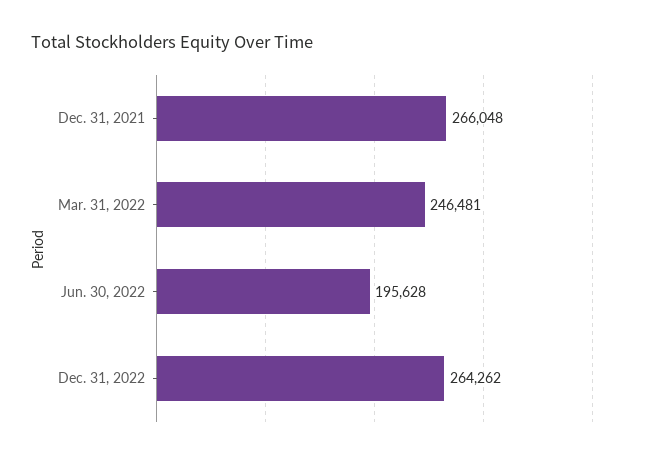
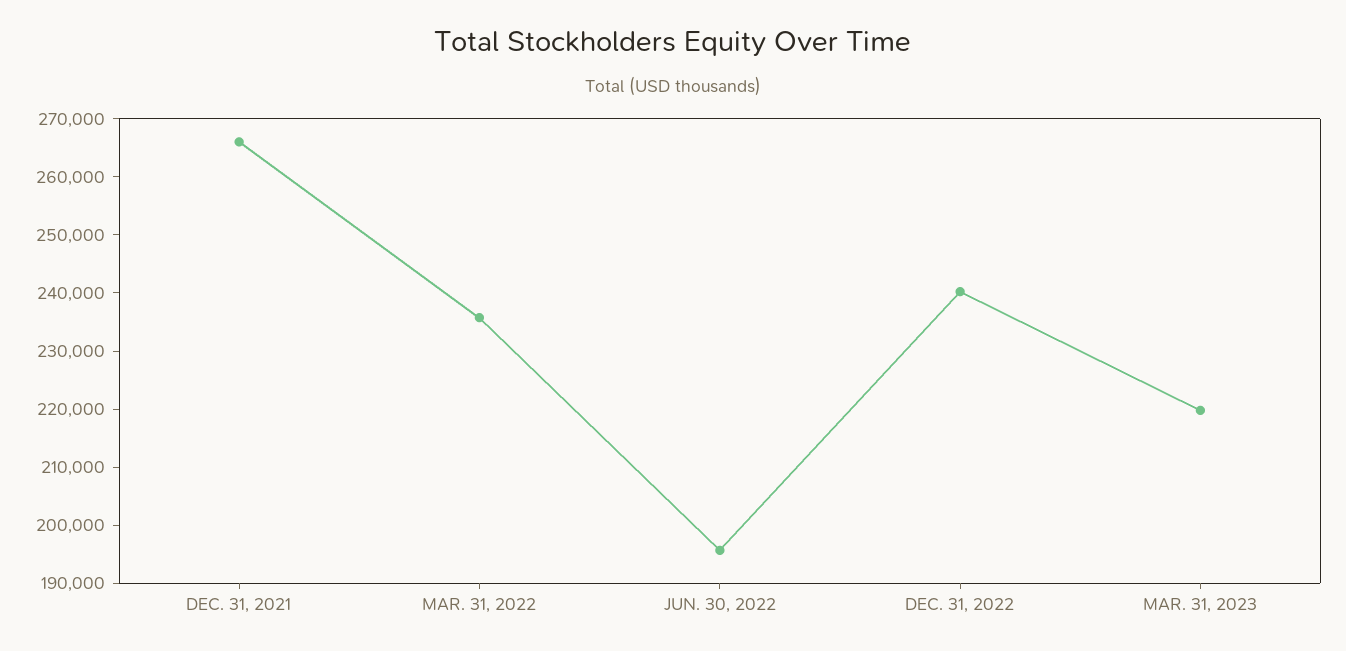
Mar. 31, 2022: 246481 -> 236000
Dec. 31, 2022: 264262 -> 240000
MAR. 31, 2023: none -> 220000

